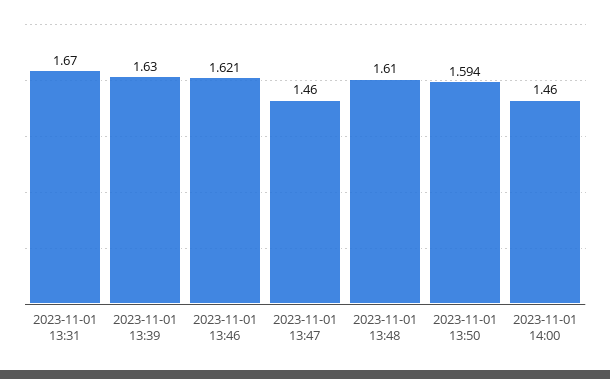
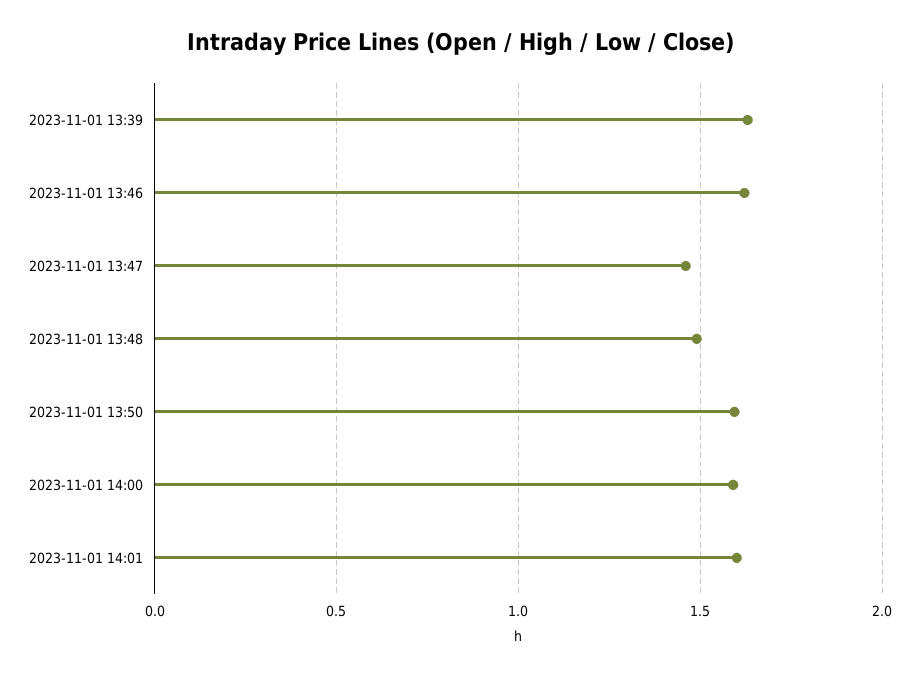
2023-11-01 13:31: 1.67 -> none
2023-11-01 13:48: 1.61 -> 1.5
2023-11-01 14:00: 1.46 -> 1.6
2023-11-01 14:01: none -> 1.6

